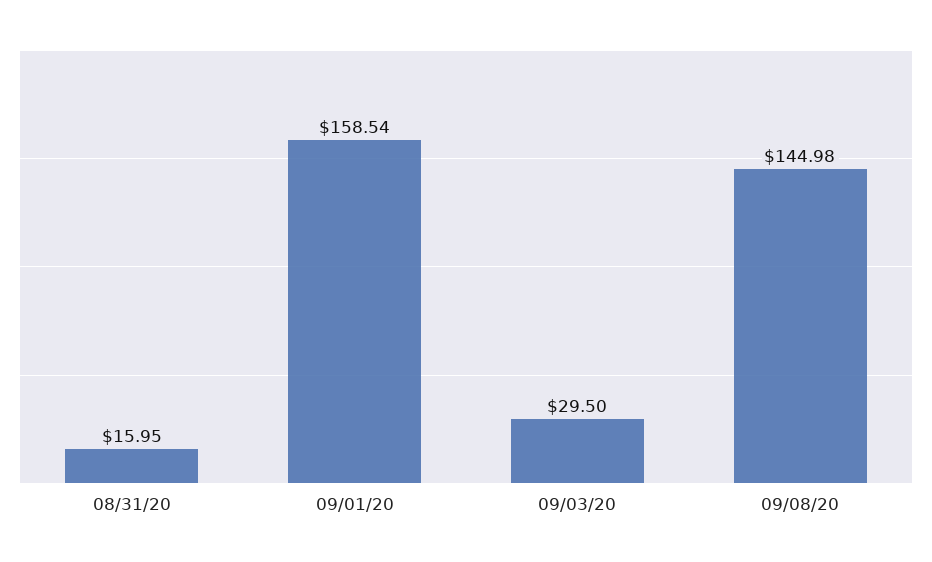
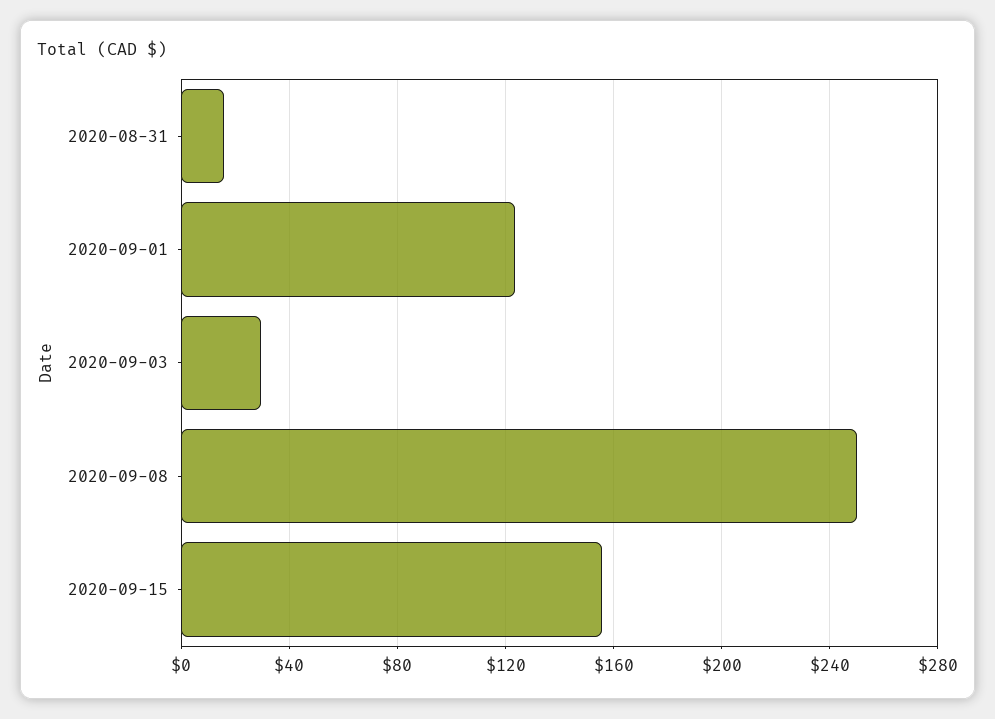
09/01/20: 158.54 -> 125
09/08/20: 144.98 -> 250
2020-09-15: none -> 155

